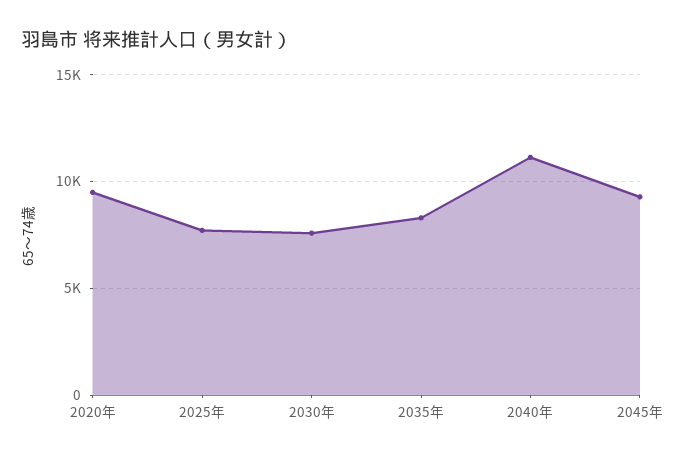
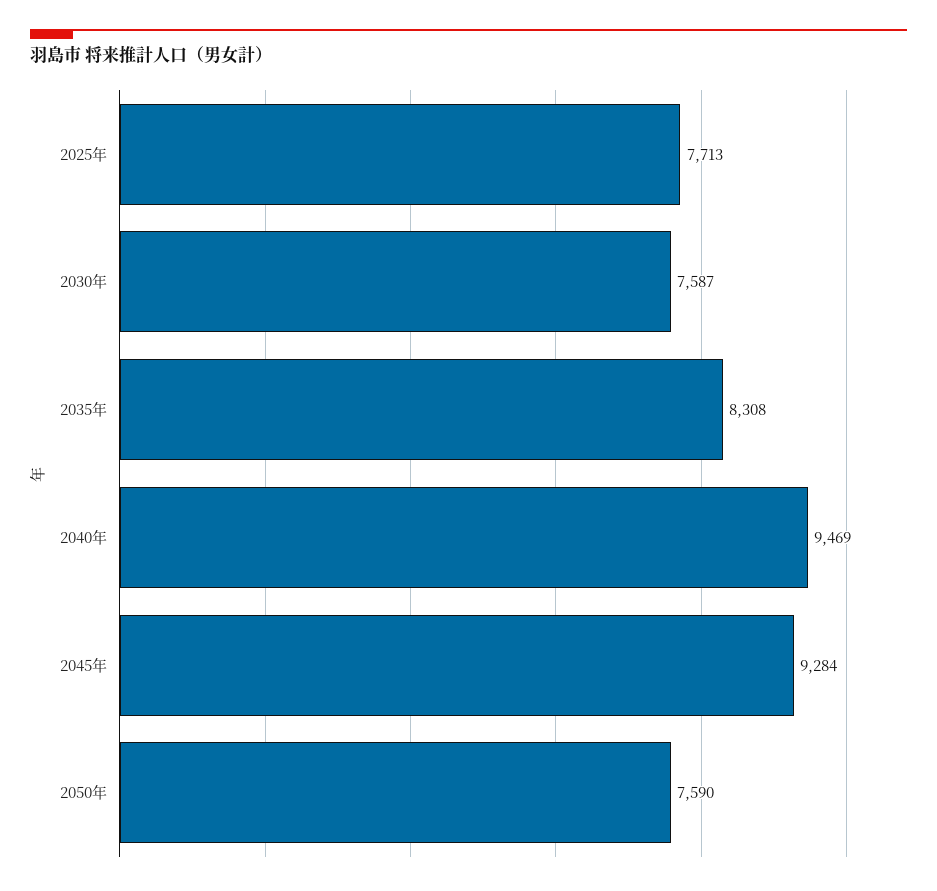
2020年: 9500 -> none
2040年: 11000 -> 9469
2050年: none -> 7590

